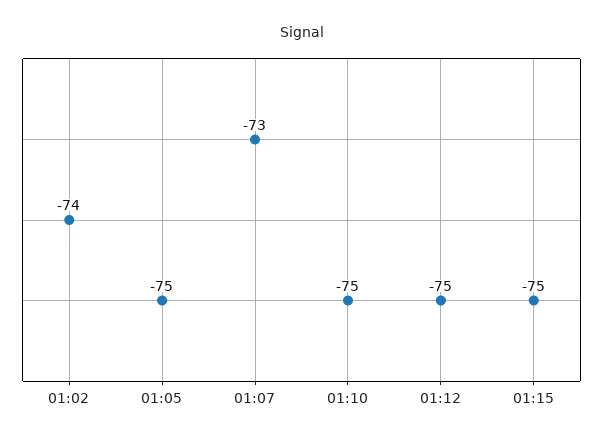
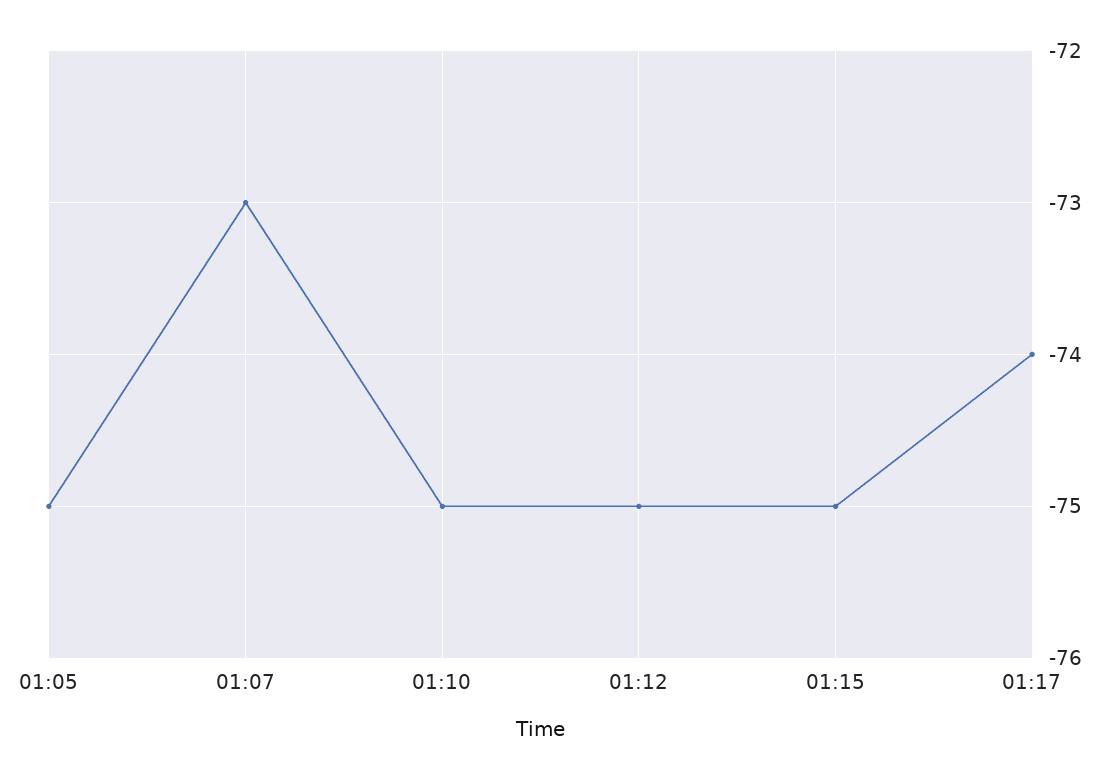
01:02: -74 -> none
01:17: none -> -74

